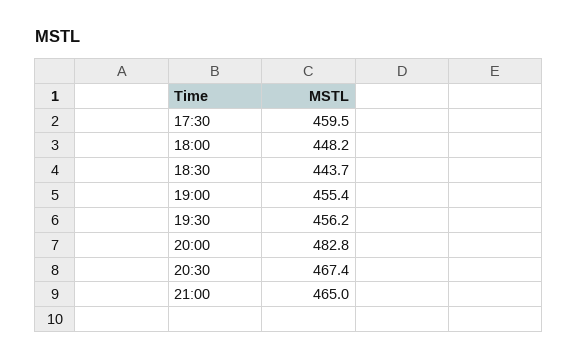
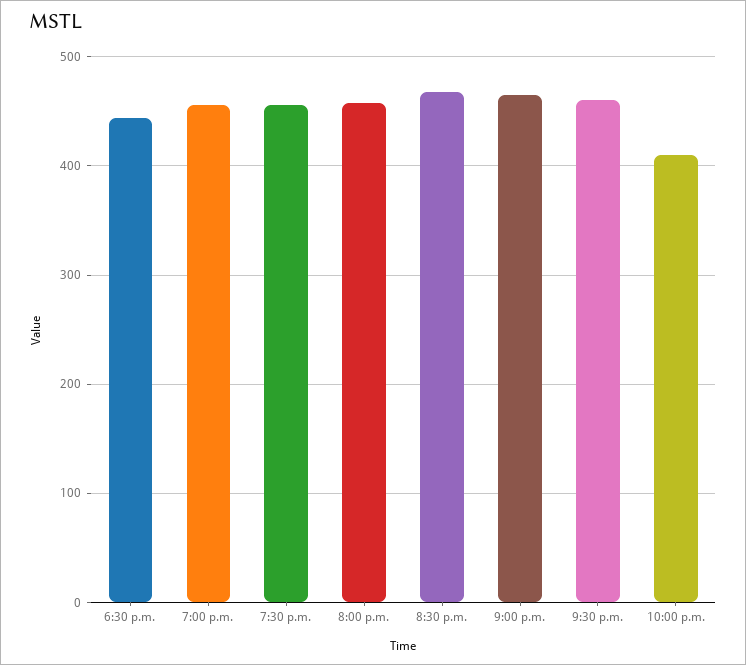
17:30: 459.5 -> none
18:00: 448.2 -> none
20:00: 482.8 -> 460
9:30 p.m.: none -> 460
10:00 p.m.: none -> 410

